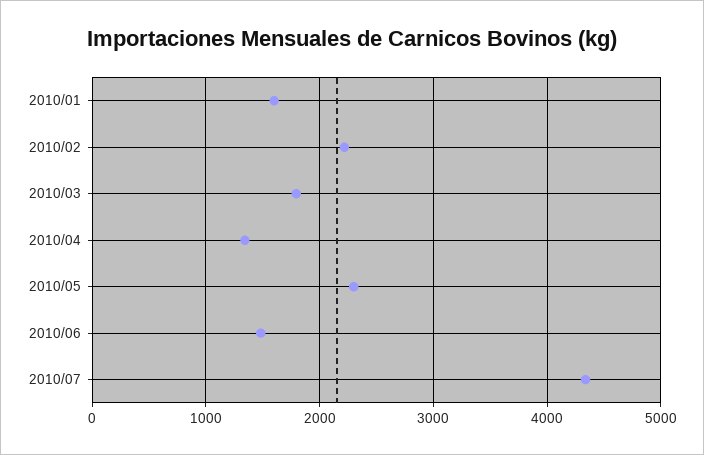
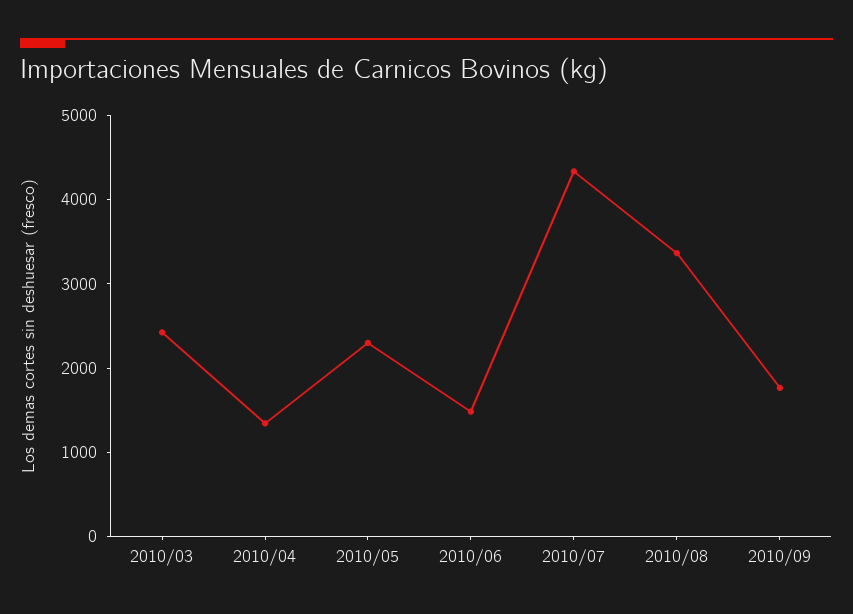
2010/01: 1600 -> none
2010/02: 2200 -> none
2010/03: 1800 -> 2400
2010/08: none -> 3400
2010/09: none -> 1800

